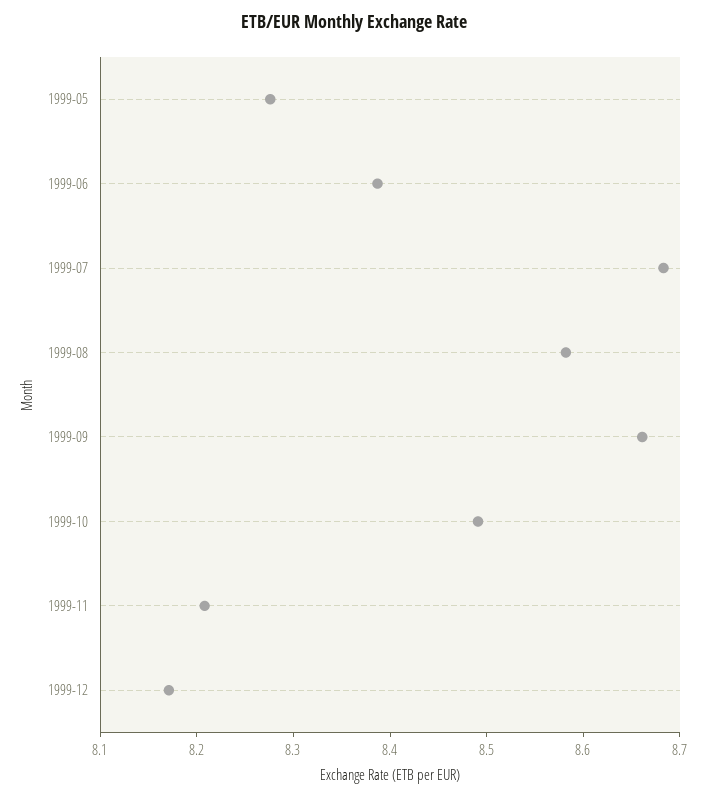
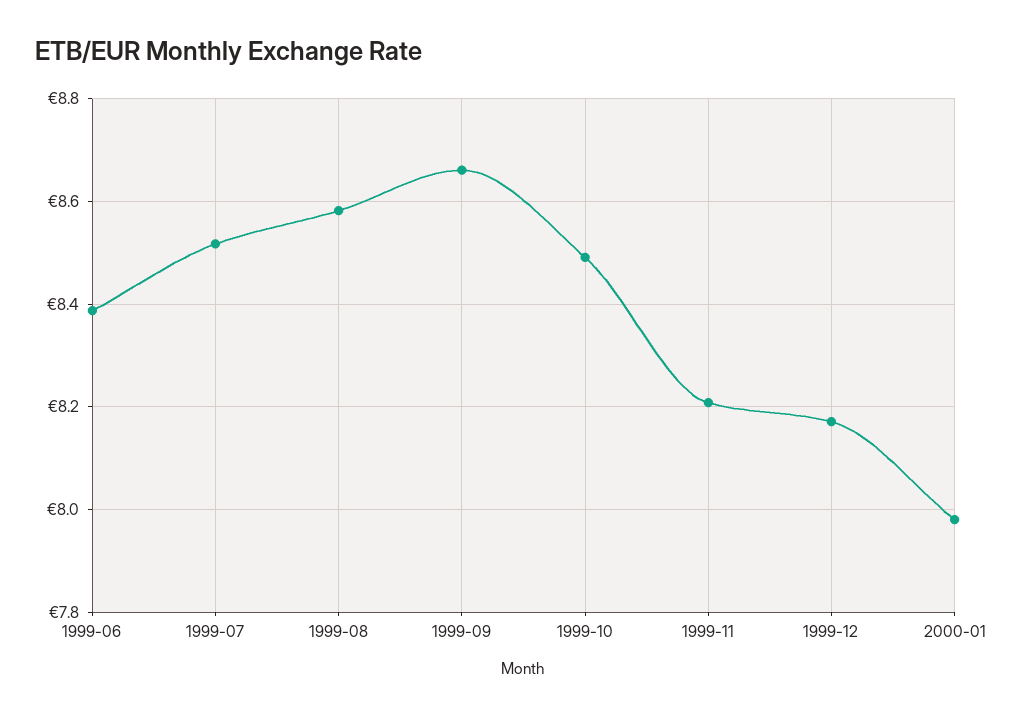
1999-05: 8.28 -> none
1999-07: 8.68 -> 8.52
2000-01: none -> 7.98

